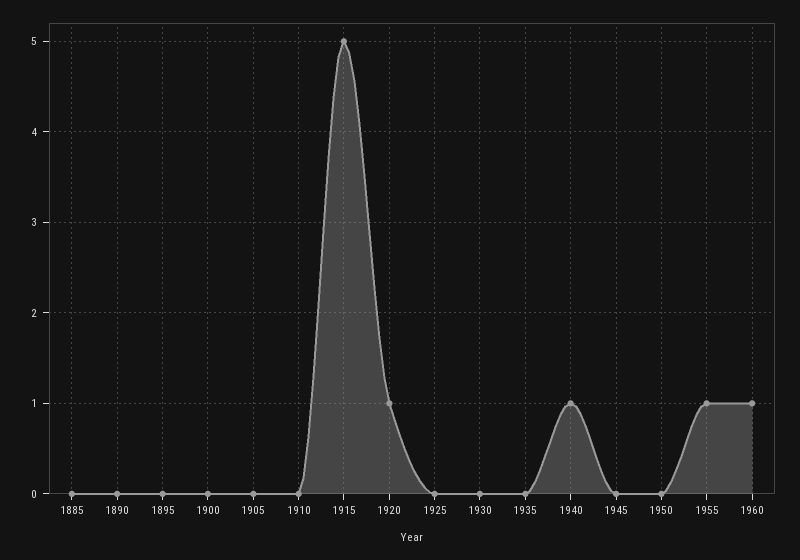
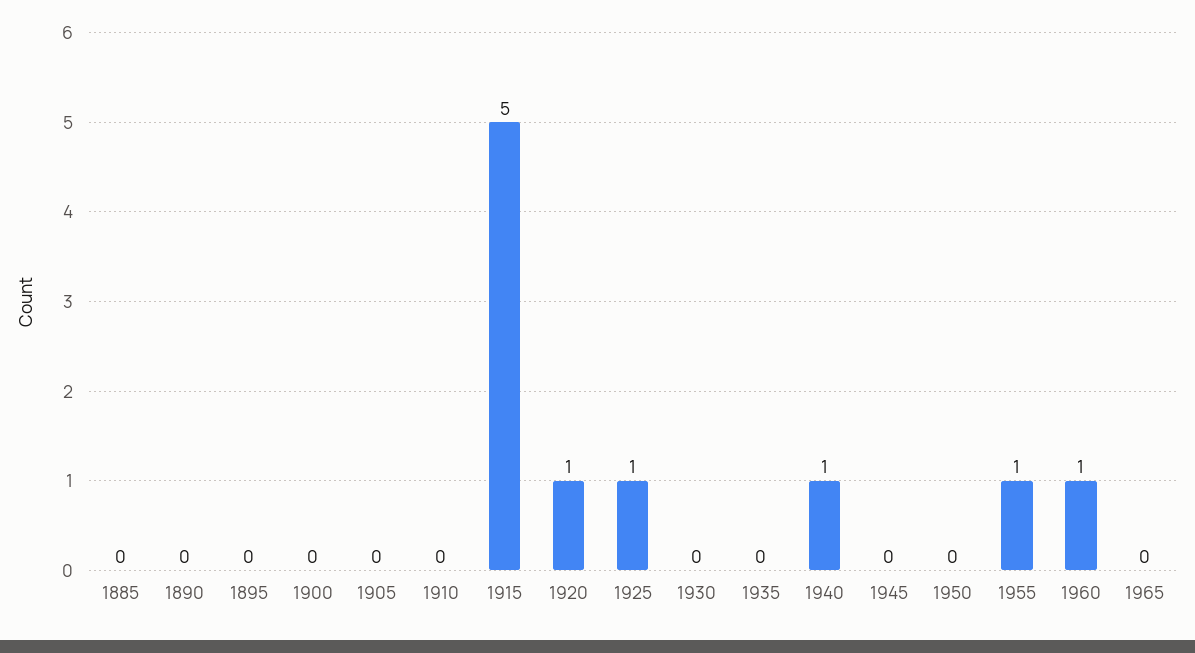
1925: 0 -> 1
1965: none -> 0

